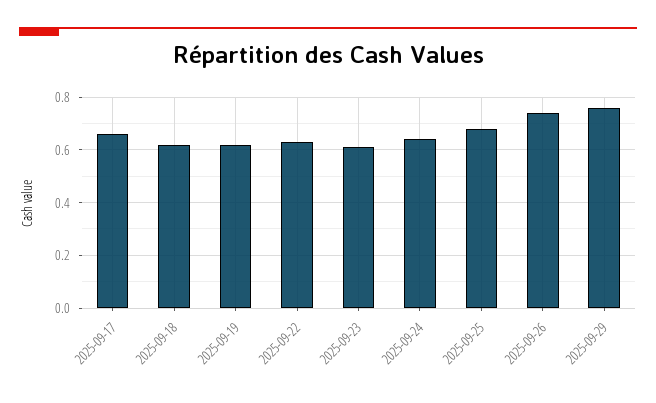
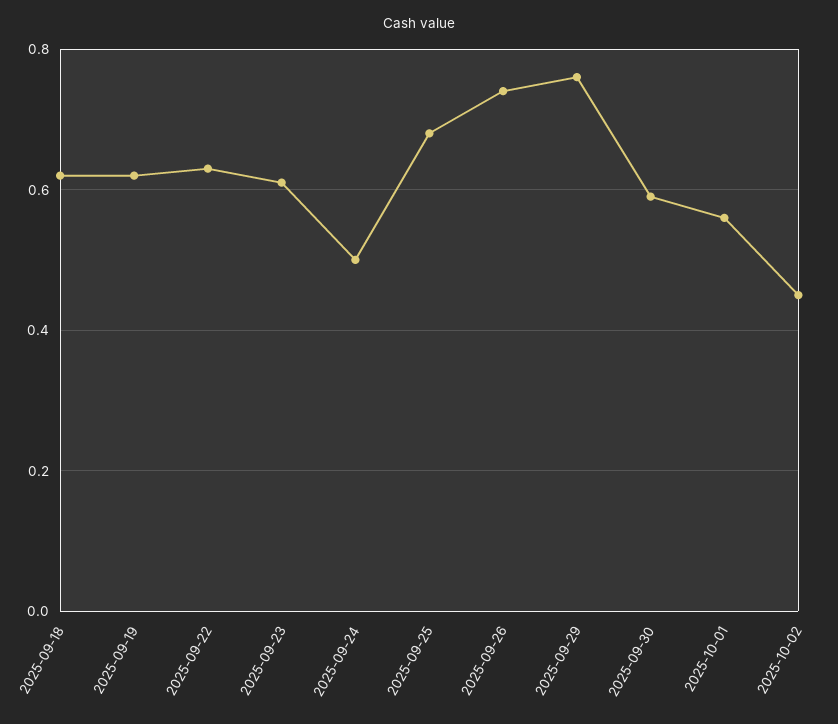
2025-09-17: 0.65 -> none
2025-09-24: 0.65 -> 0.5
2025-09-30: none -> 0.6
2025-10-01: none -> 0.55
2025-10-02: none -> 0.45

